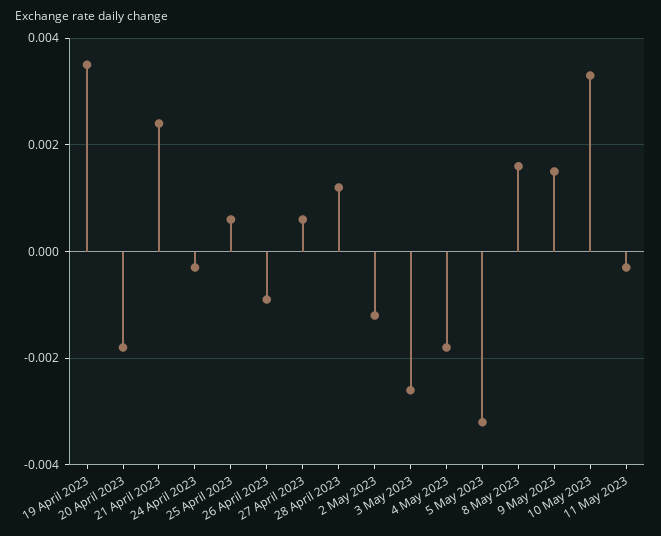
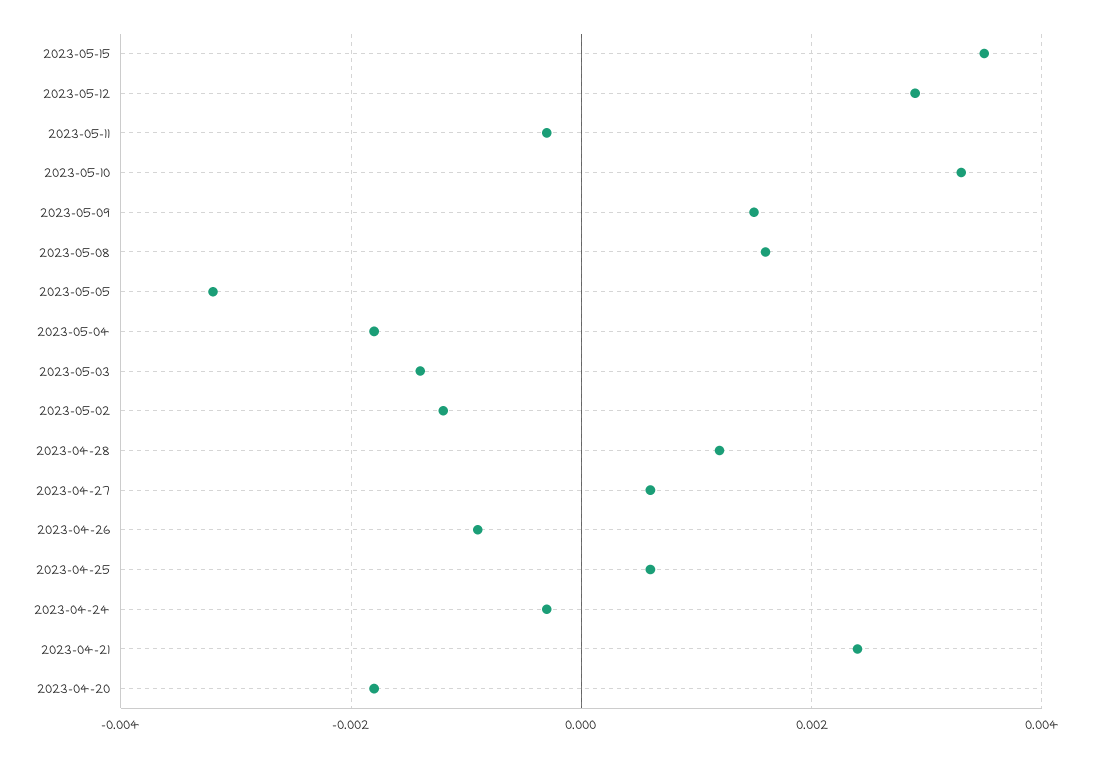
19 April 2023: 0.0035 -> none
3 May 2023: -0.0025 -> -0.0015
2023-05-15: none -> 0.0035
2023-05-12: none -> 0.003

